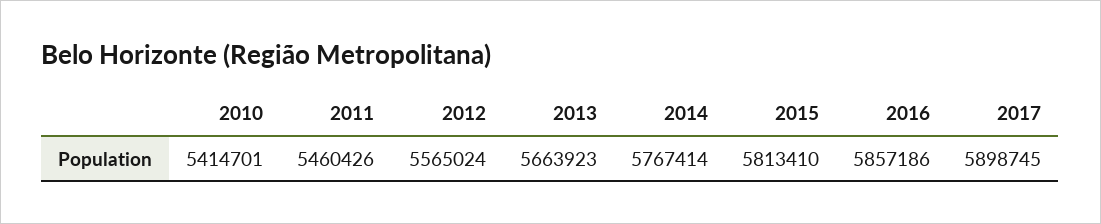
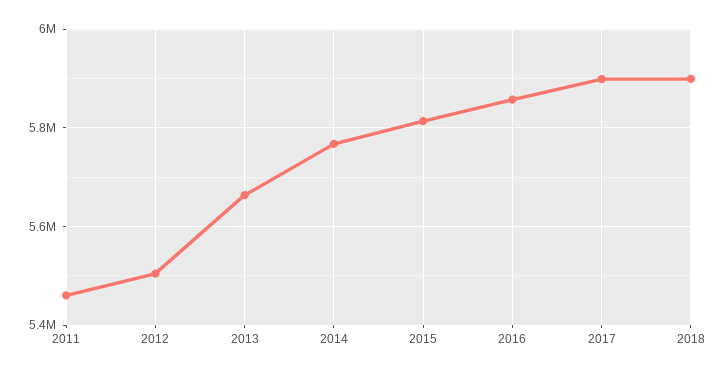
2010: 5414701 -> none
2012: 5565024 -> 5500000
2018: none -> 5900000

